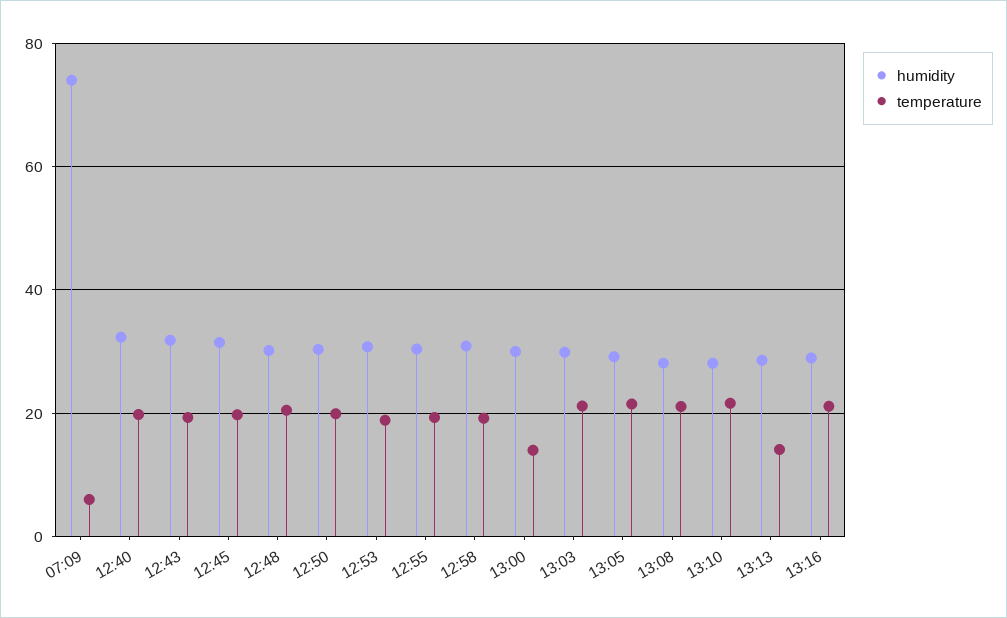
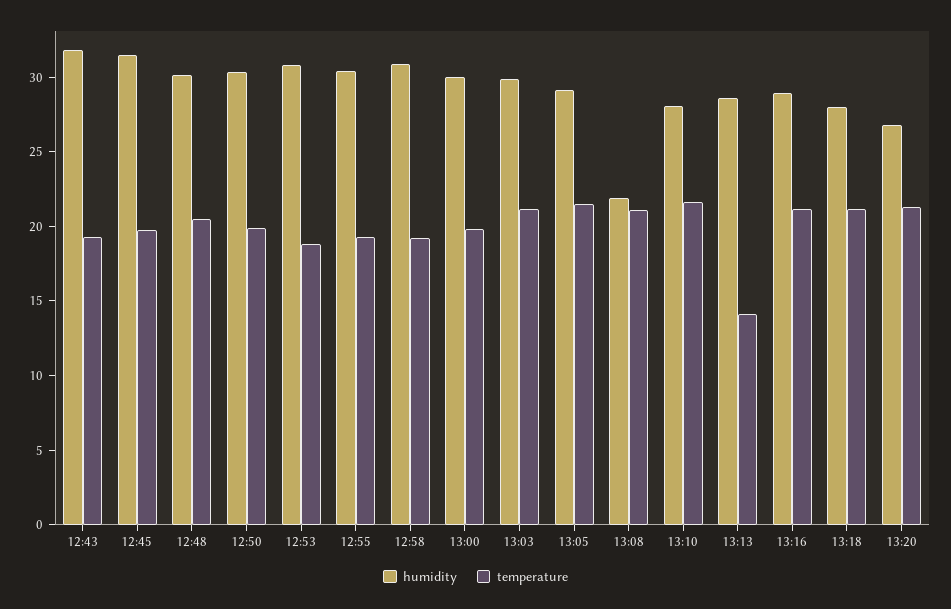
humidity, 07:09: 74 -> none
temperature, 07:09: 6 -> none
humidity, 12:40: 32 -> none
temperature, 12:40: 20 -> none
temperature, 13:00: 14 -> 20
humidity, 13:08: 28 -> 22
humidity, 13:18: none -> 28
temperature, 13:18: none -> 21
humidity, 13:20: none -> 27
temperature, 13:20: none -> 21

